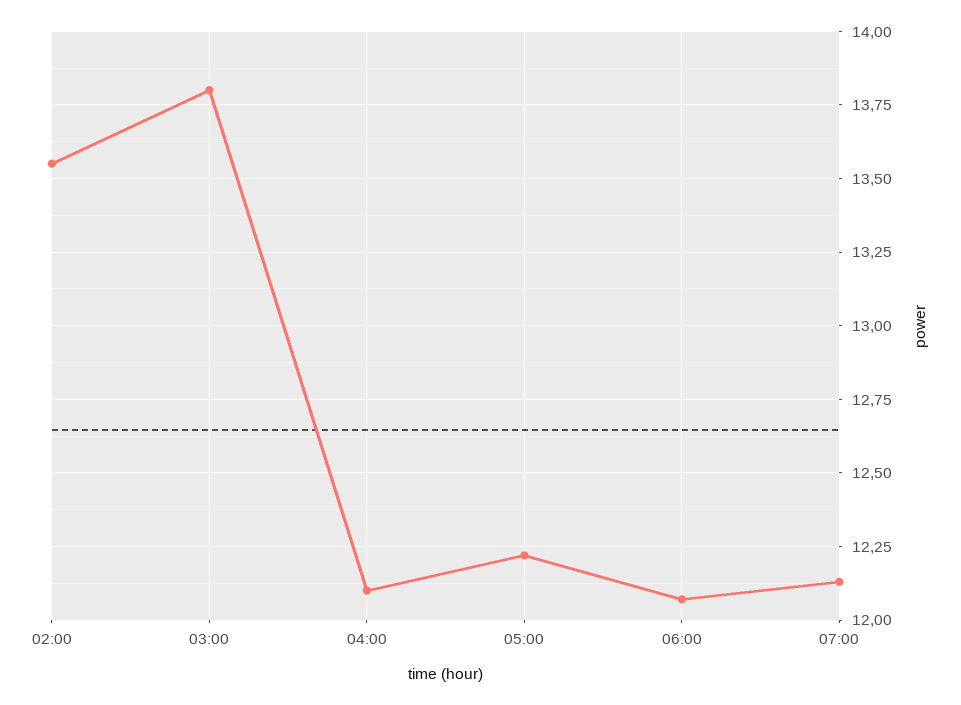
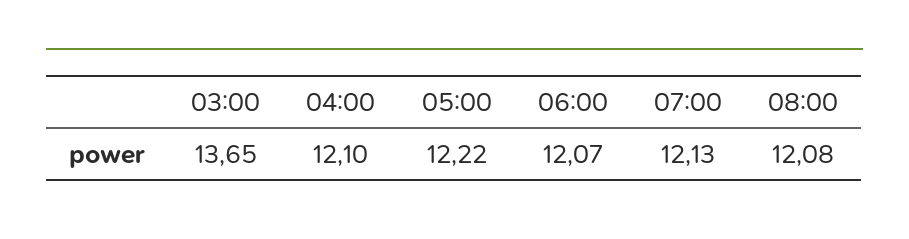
02:00: 13.55 -> none
03:00: 13.8 -> 13.65
08:00: none -> 12.08

